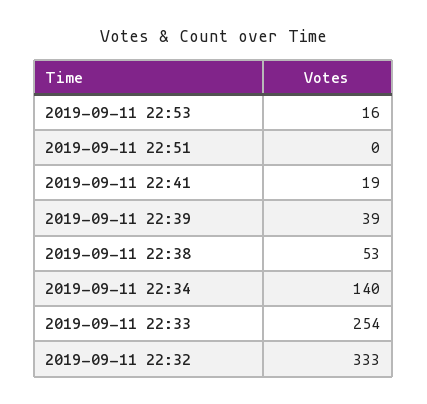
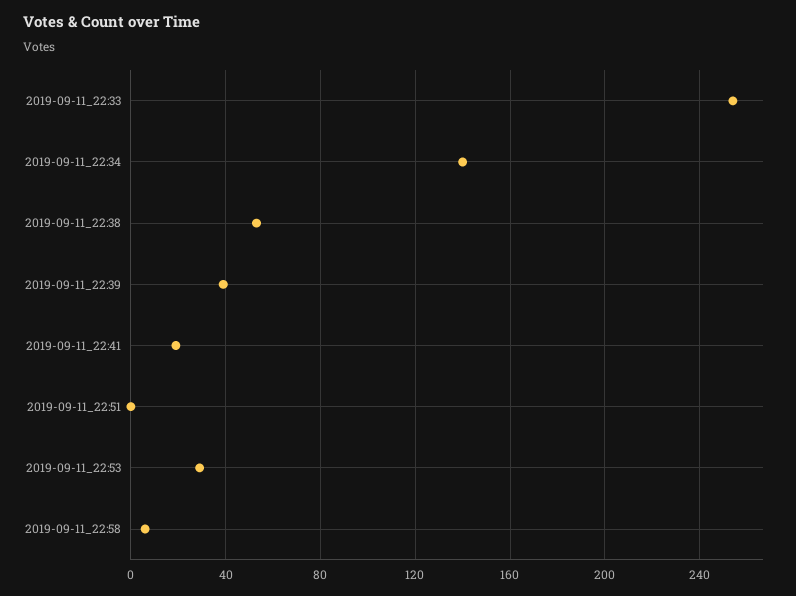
2019-09-11 22:53: 16 -> 30
2019-09-11 22:32: 333 -> none
2019-09-11_22:58: none -> 5

